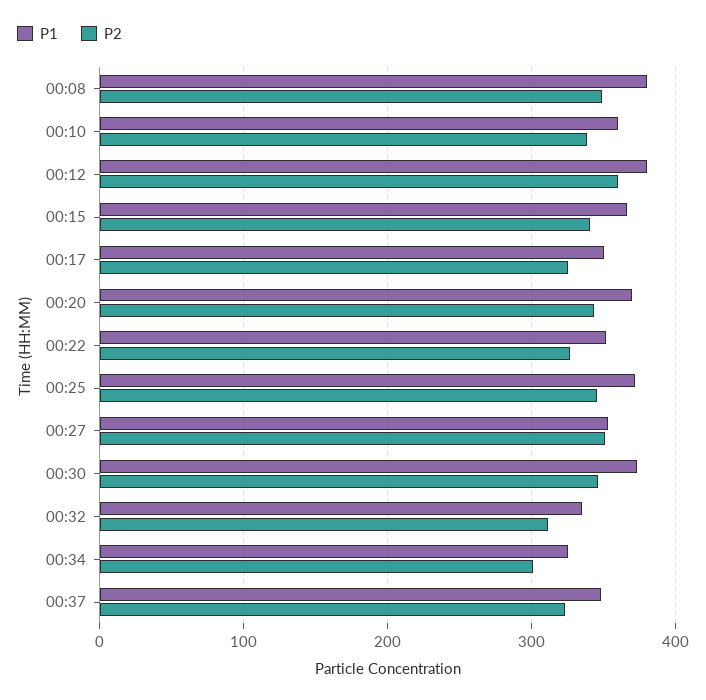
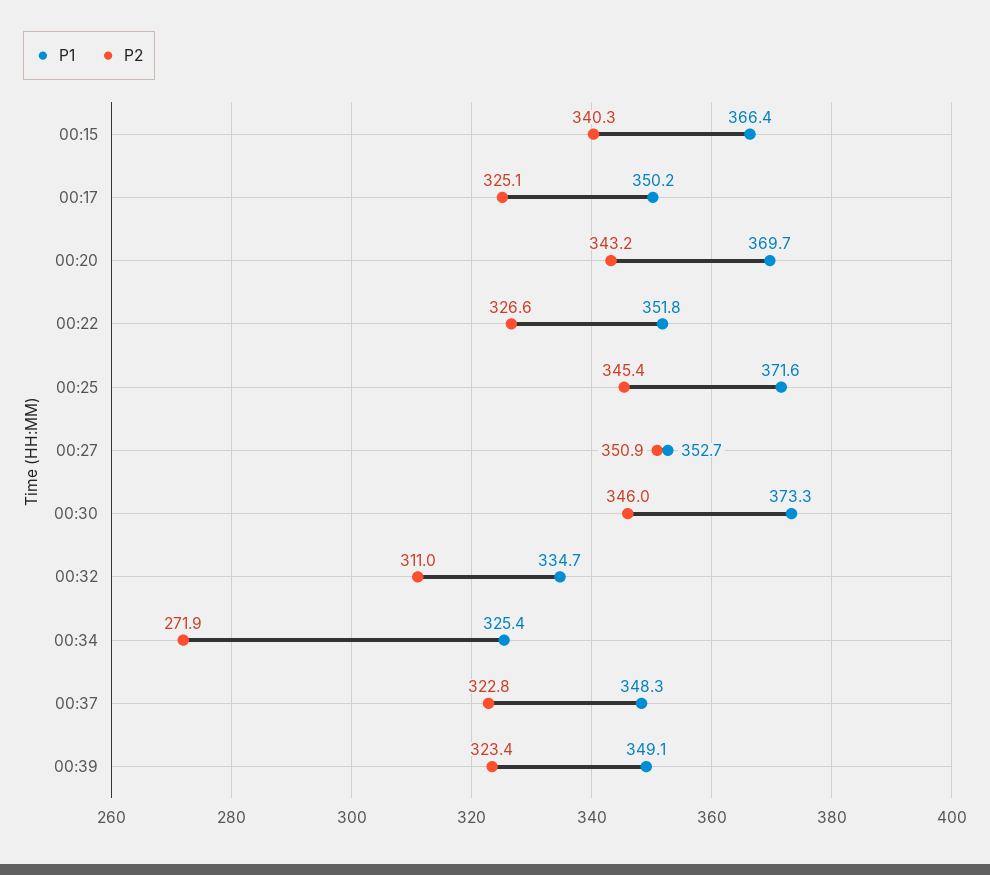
P1, 00:08: 380 -> none
P2, 00:08: 350 -> none
P1, 00:10: 360 -> none
P2, 00:10: 340 -> none
P1, 00:12: 380 -> none
P2, 00:12: 360 -> none
P2, 00:34: 300 -> 271.9
P1, 00:39: none -> 349.1
P2, 00:39: none -> 323.4

